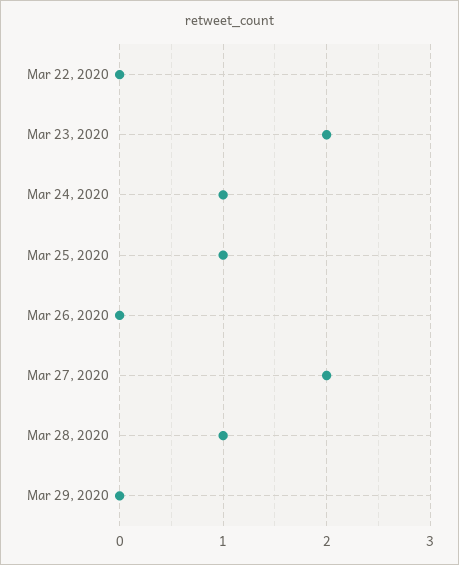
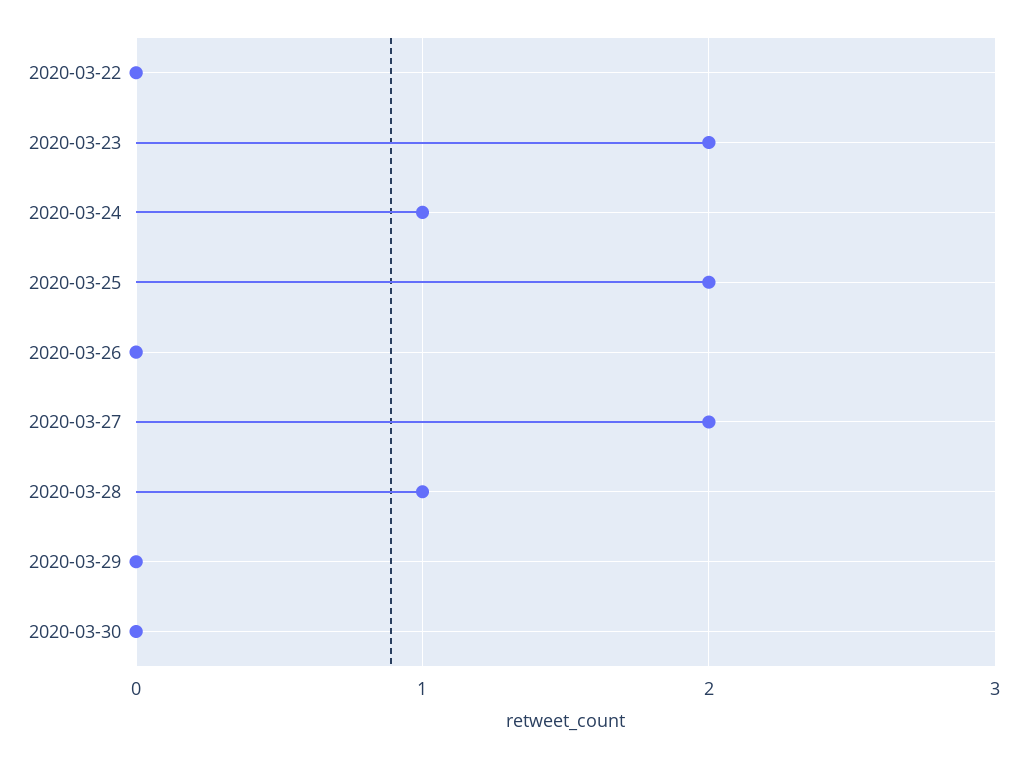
Mar 25, 2020: 1 -> 2
2020-03-30: none -> 0

